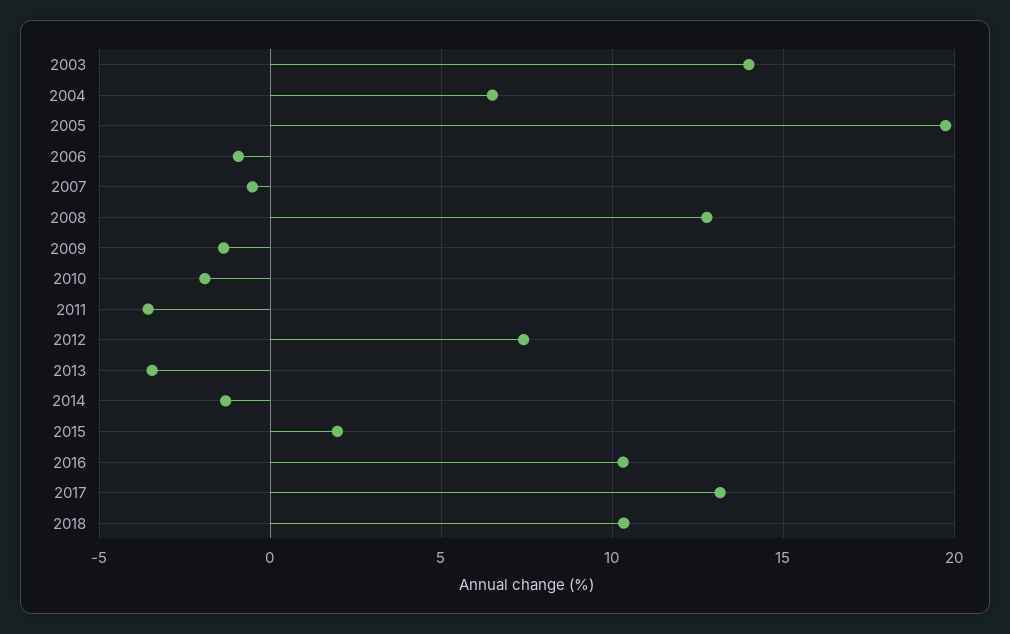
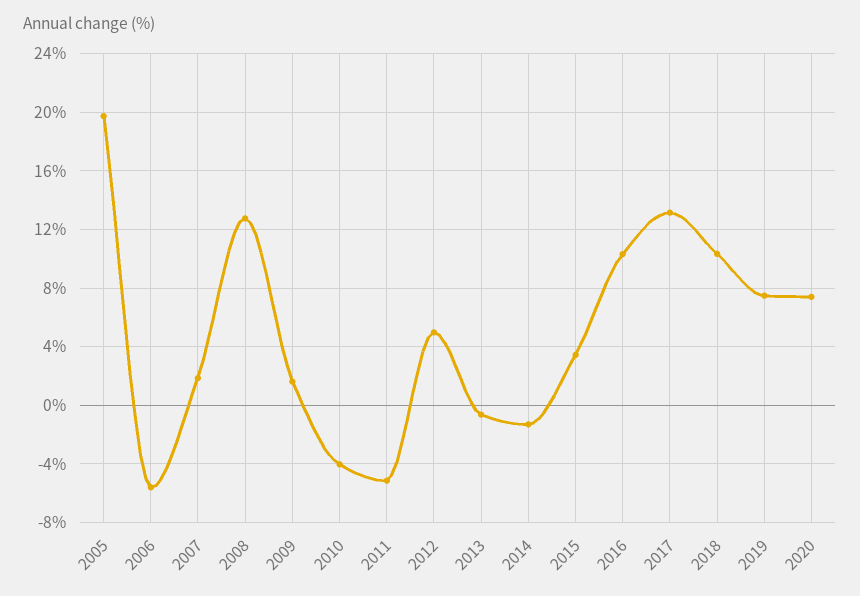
2003: 14 -> none
2004: 6.5 -> none
2006: -1 -> -5.5
2007: -0.5 -> 2
2009: -1.5 -> 1.5
2010: -2 -> -4
2011: -3.5 -> -5
2012: 7.5 -> 5
2013: -3.5 -> -0.5
2015: 2 -> 3.5
2019: none -> 7.5
2020: none -> 7.5

